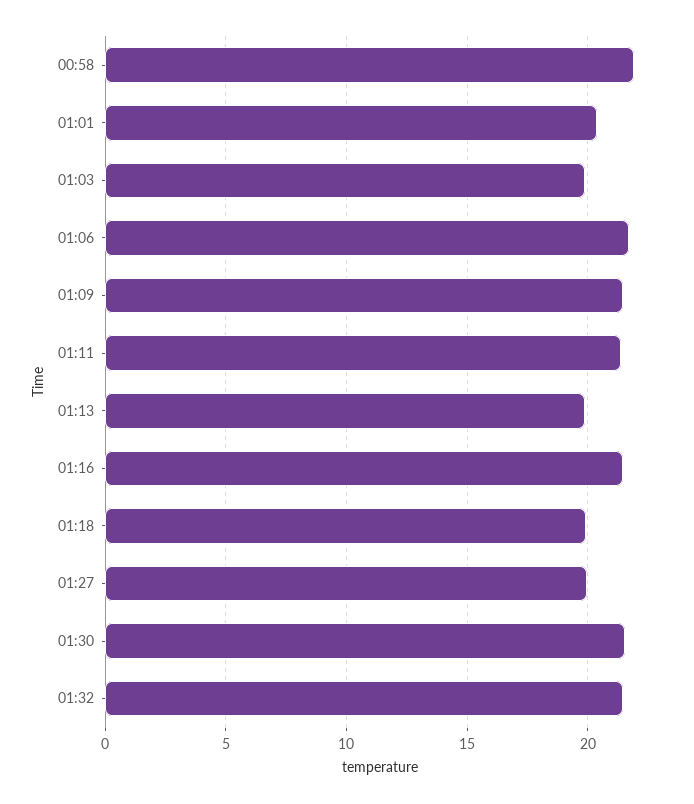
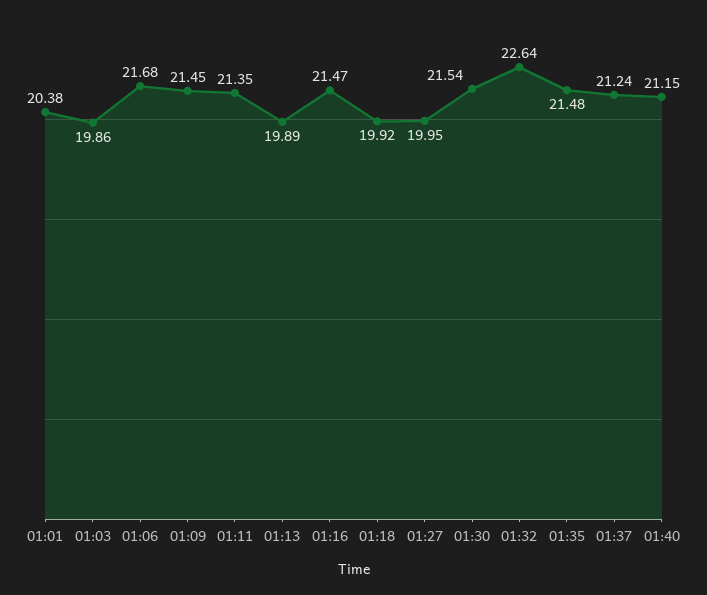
00:58: 22 -> none
01:32: 21.5 -> 22.64
01:35: none -> 21.48
01:37: none -> 21.24
01:40: none -> 21.15

